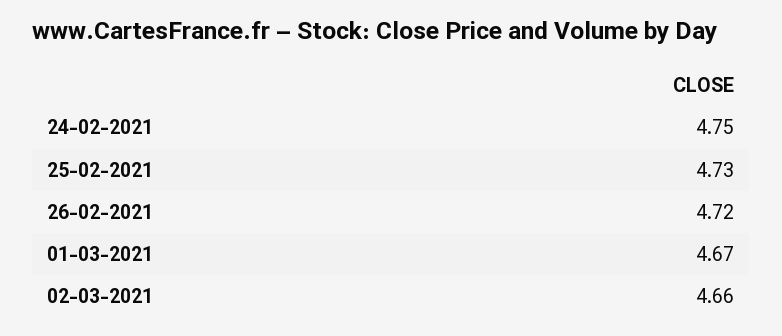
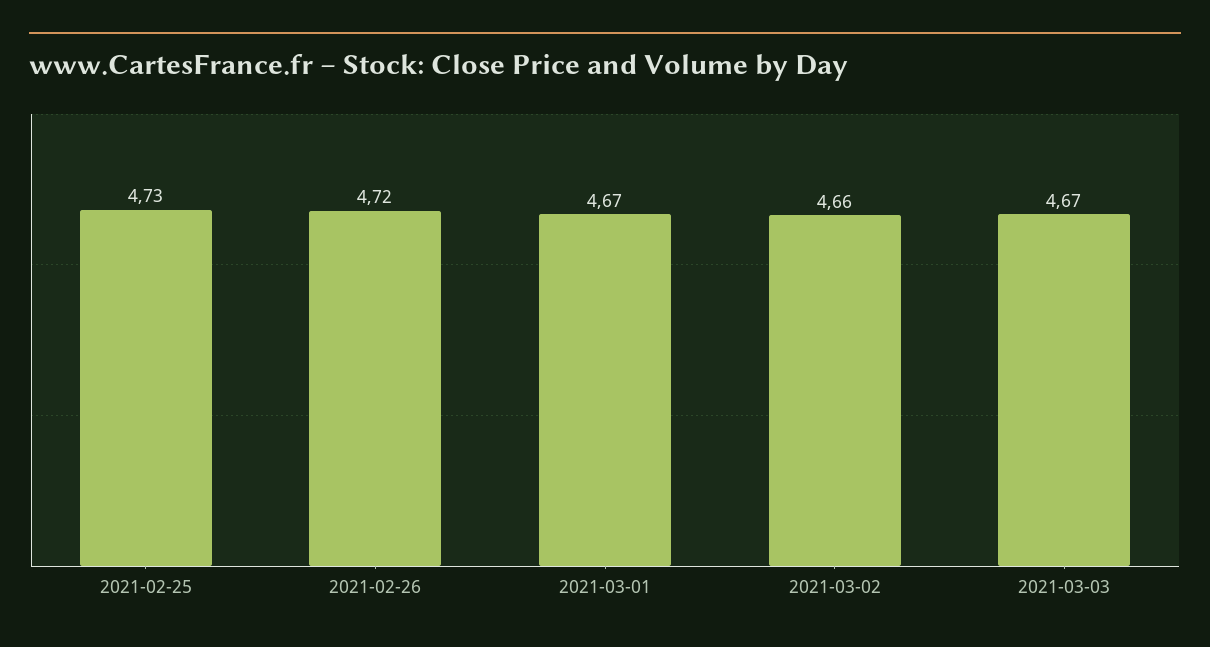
24-02-2021: 4.75 -> none
2021-03-03: none -> 4.67

